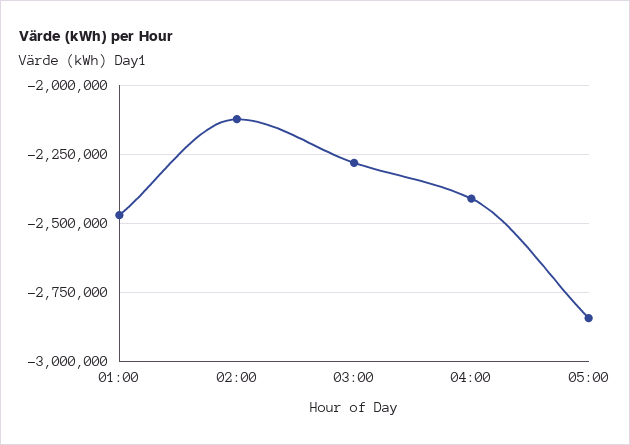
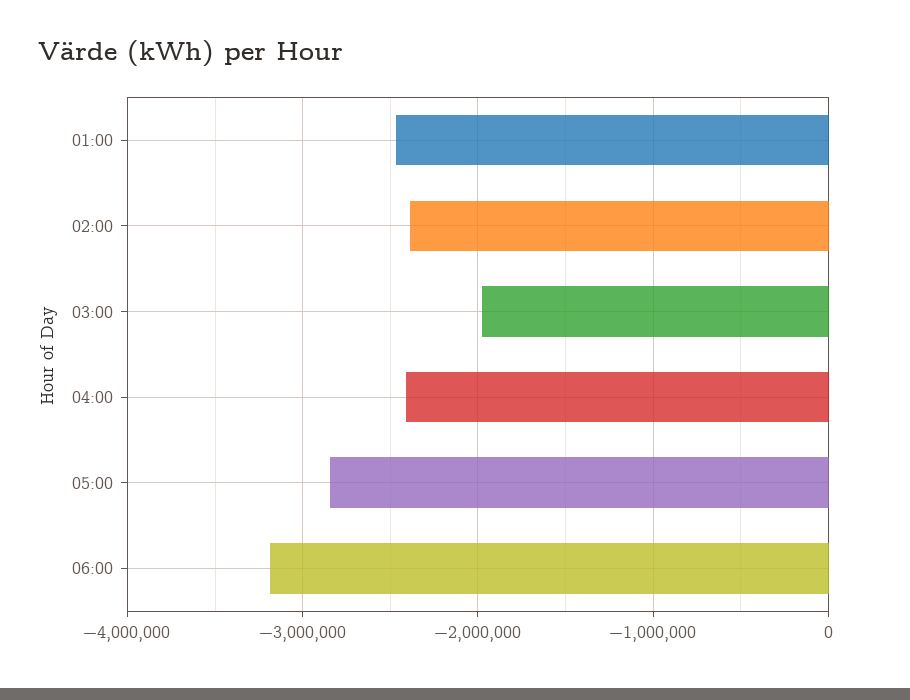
02:00: -2125000 -> -2400000
03:00: -2275000 -> -2000000
06:00: none -> -3200000

